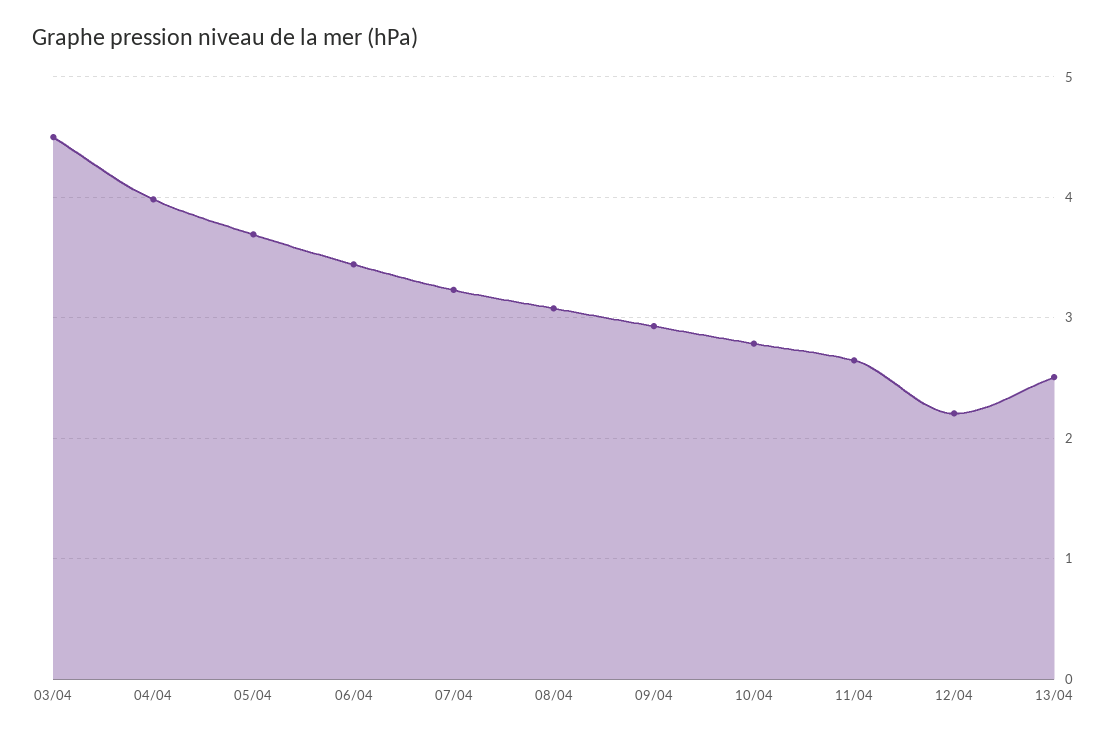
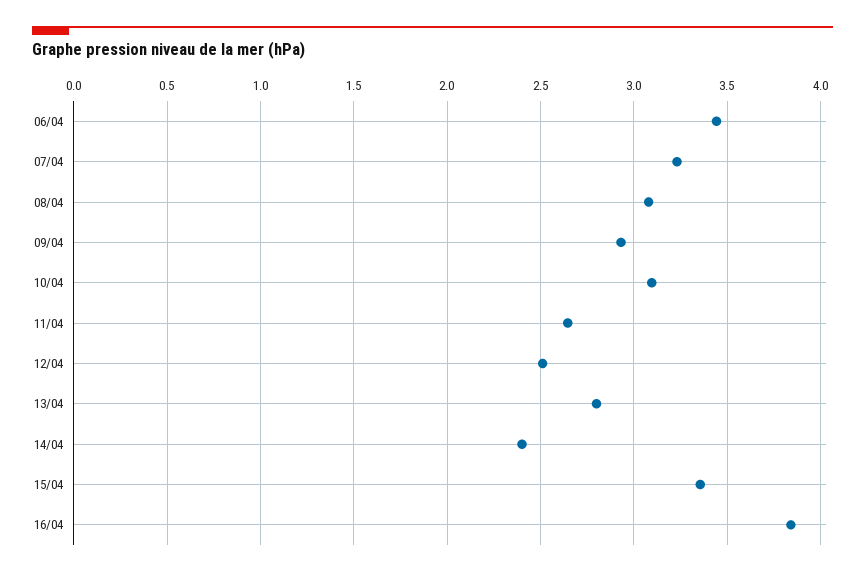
03/04: 4.5 -> none
04/04: 4 -> none
05/04: 3.7 -> none
10/04: 2.8 -> 3.1
12/04: 2.2 -> 2.5
13/04: 2.5 -> 2.8
14/04: none -> 2.4
15/04: none -> 3.35
16/04: none -> 3.85

